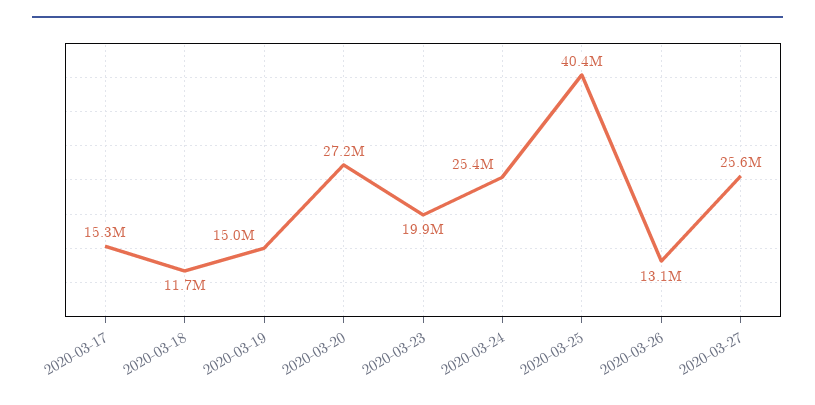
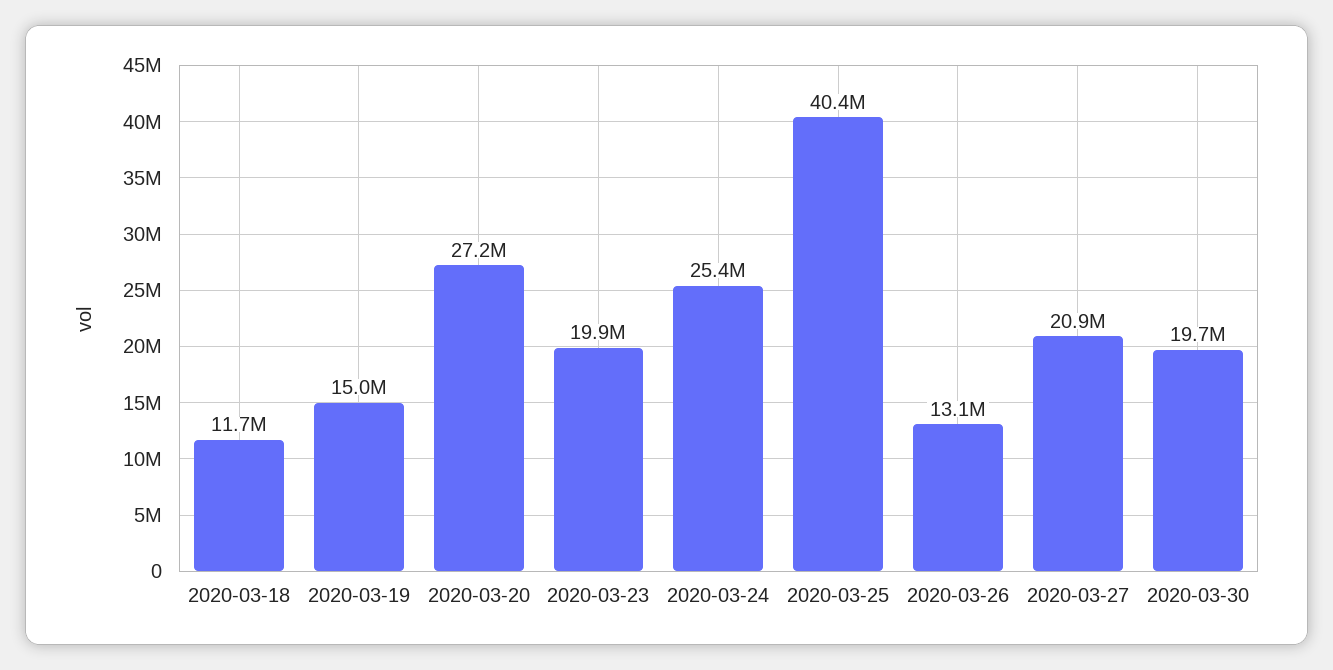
2020-03-17: 15300000 -> none
2020-03-27: 25600000 -> 20900000
2020-03-30: none -> 19700000

